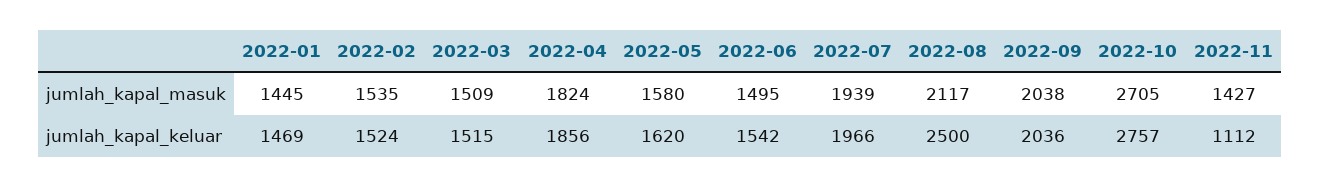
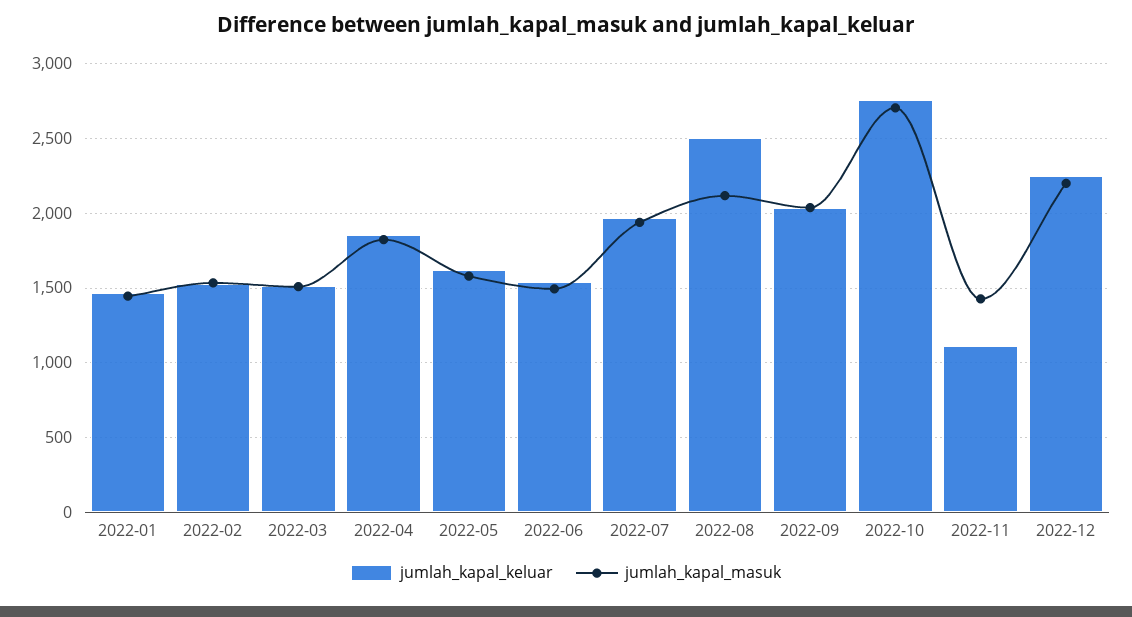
jumlah_kapal_keluar, 2022-12: none -> 2250
jumlah_kapal_masuk, 2022-12: none -> 2200

